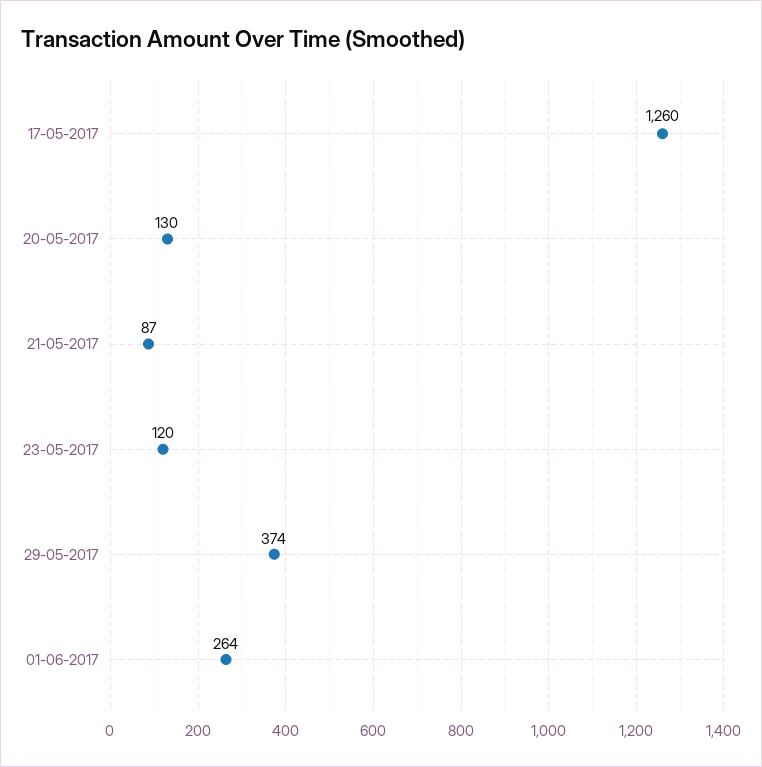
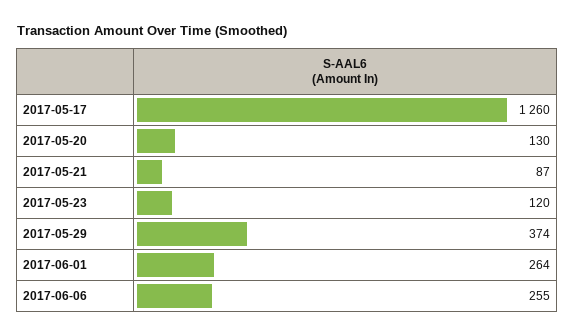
2017-06-06: none -> 255

